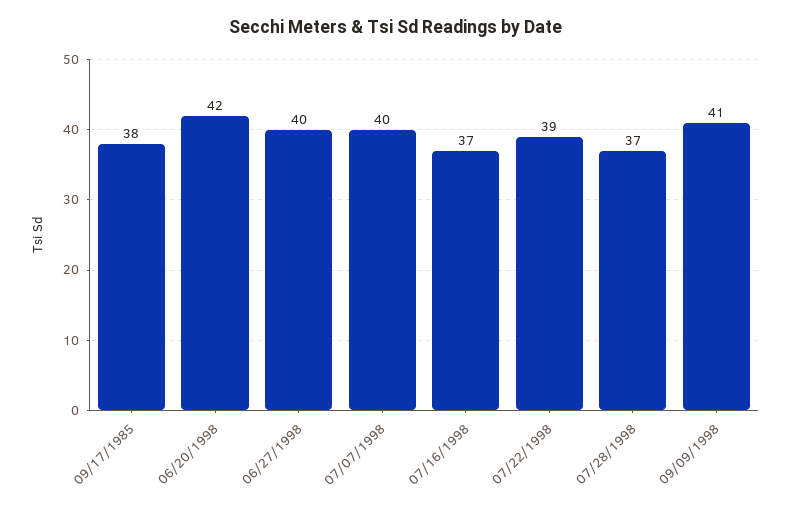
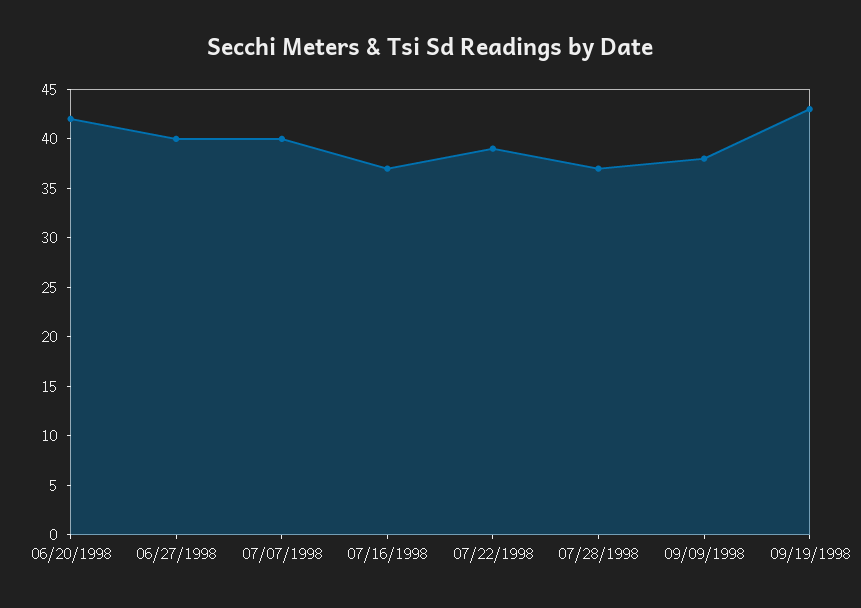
09/17/1985: 38 -> none
09/09/1998: 41 -> 38
09/19/1998: none -> 43

